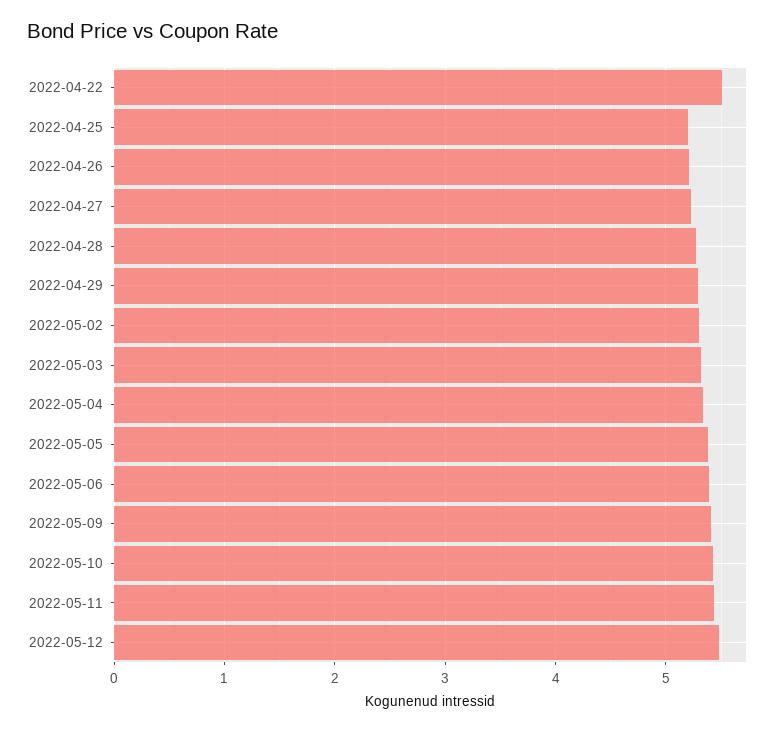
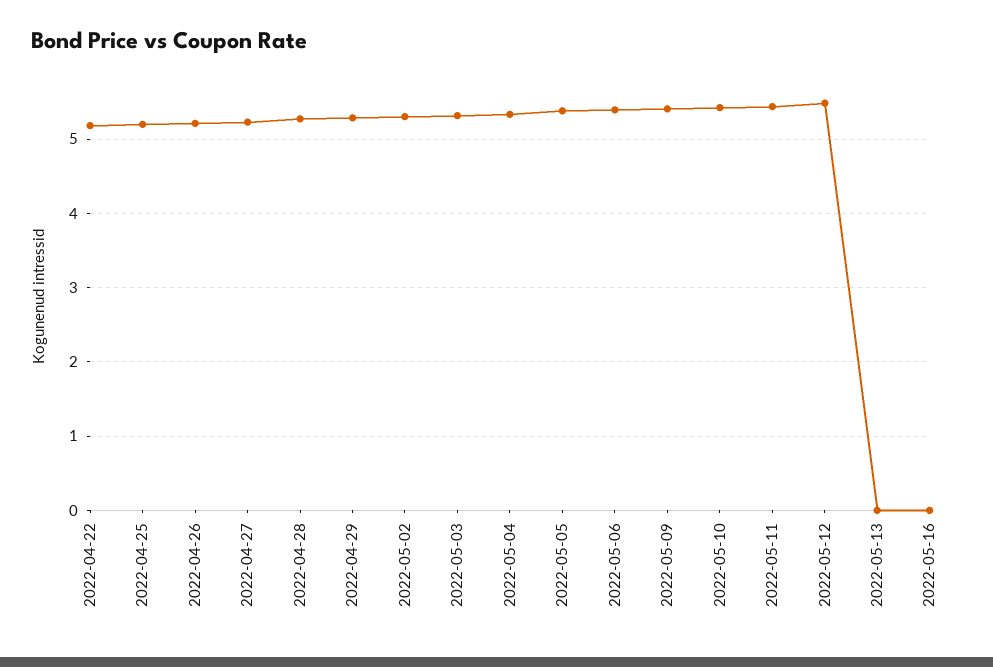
2022-04-22: 5.5 -> 5.2
2022-05-13: none -> 0
2022-05-16: none -> 0

